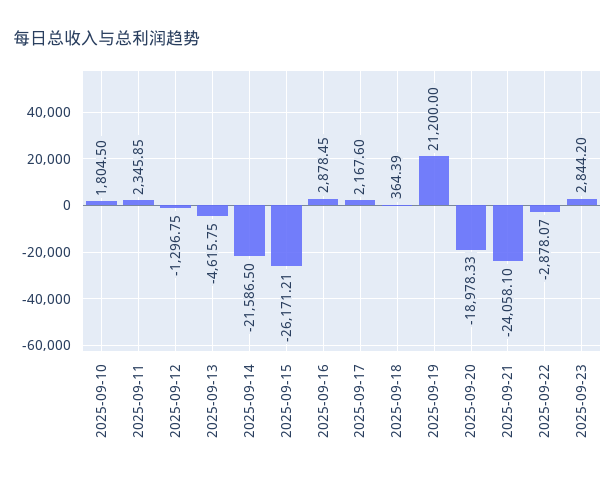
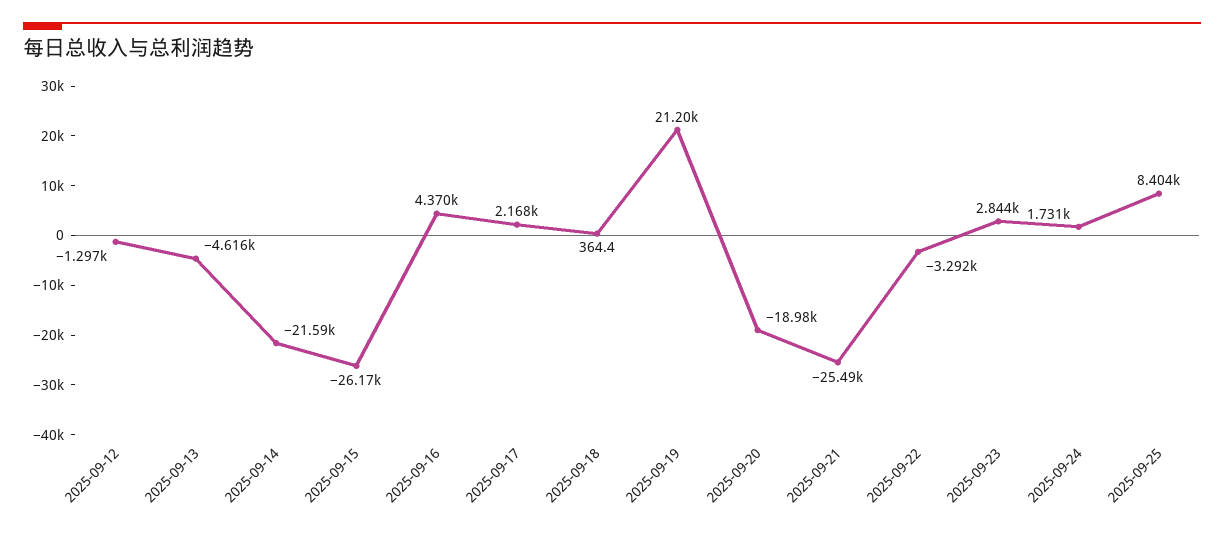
2025-09-10: 1804.5 -> none
2025-09-11: 2345.85 -> none
2025-09-16: 2878.45 -> 4370
2025-09-21: -24058.1 -> -25490
2025-09-22: -2878.07 -> -3292
2025-09-24: none -> 1731
2025-09-25: none -> 8404

